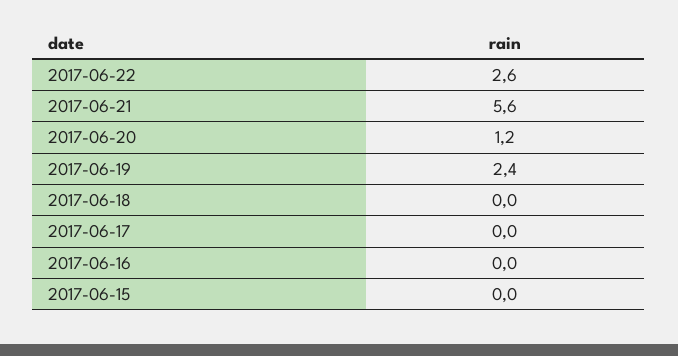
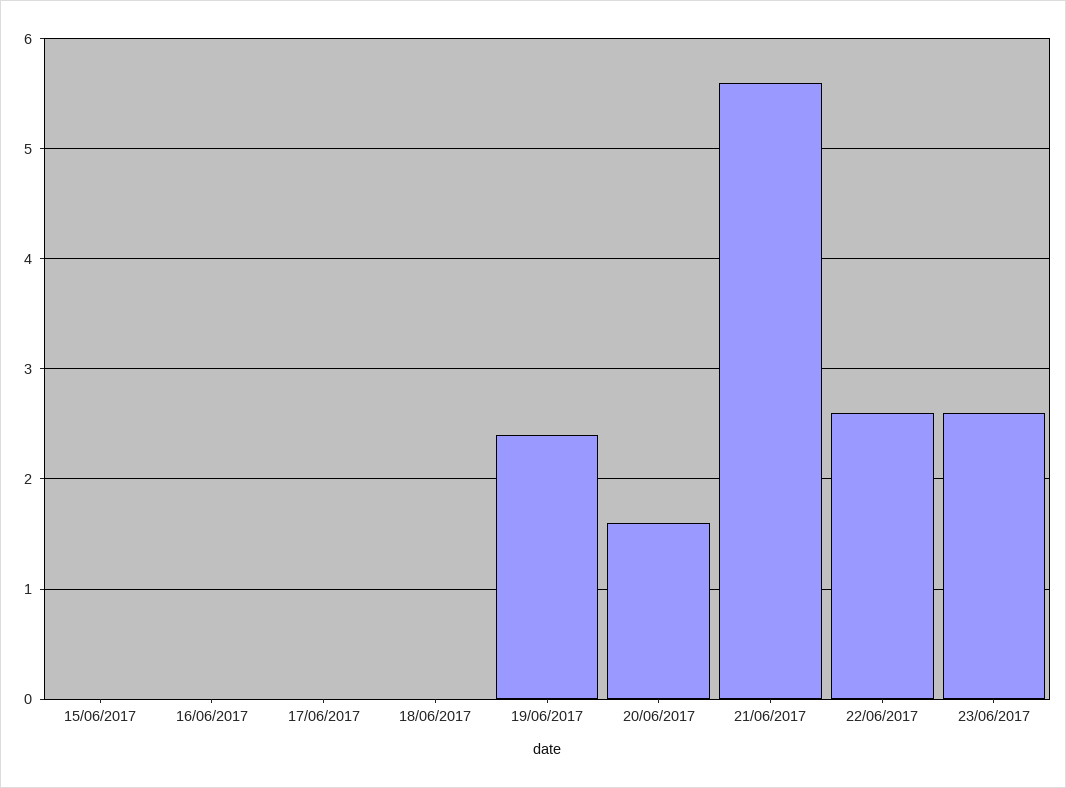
2017-06-20: 1.2 -> 1.6
23/06/2017: none -> 2.6

